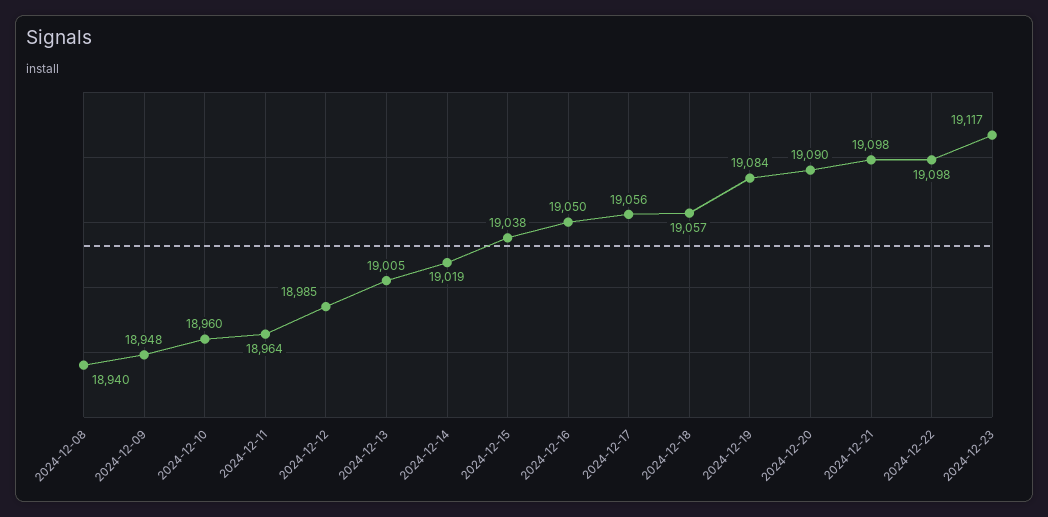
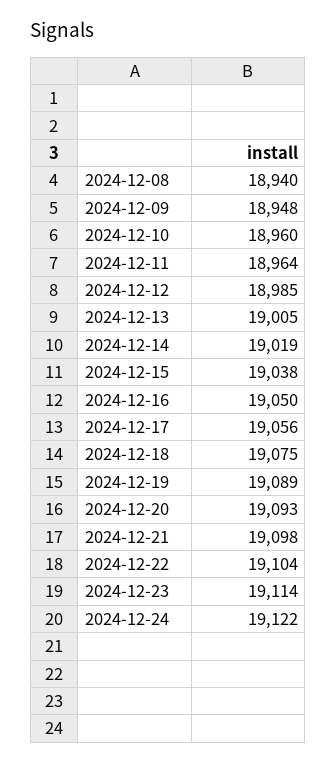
2024-12-18: 19057 -> 19075
2024-12-19: 19084 -> 19089
2024-12-20: 19090 -> 19093
2024-12-22: 19098 -> 19104
2024-12-23: 19117 -> 19114
2024-12-24: none -> 19122

